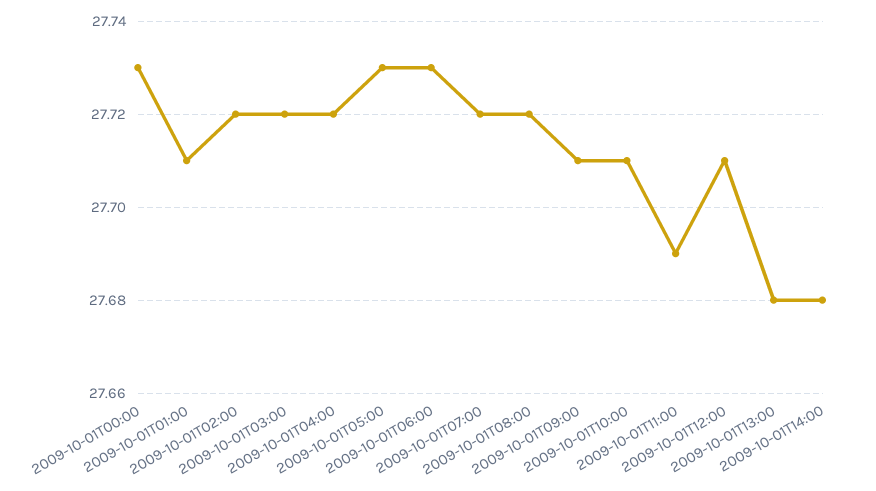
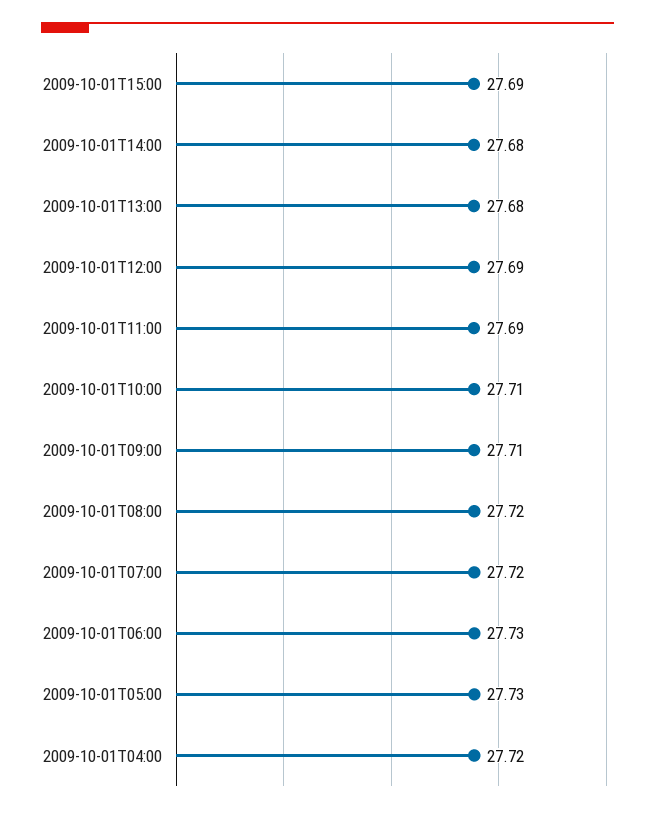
2009-10-01T00:00: 27.73 -> none
2009-10-01T01:00: 27.71 -> none
2009-10-01T02:00: 27.72 -> none
2009-10-01T03:00: 27.72 -> none
2009-10-01T12:00: 27.71 -> 27.69
2009-10-01T15:00: none -> 27.69

